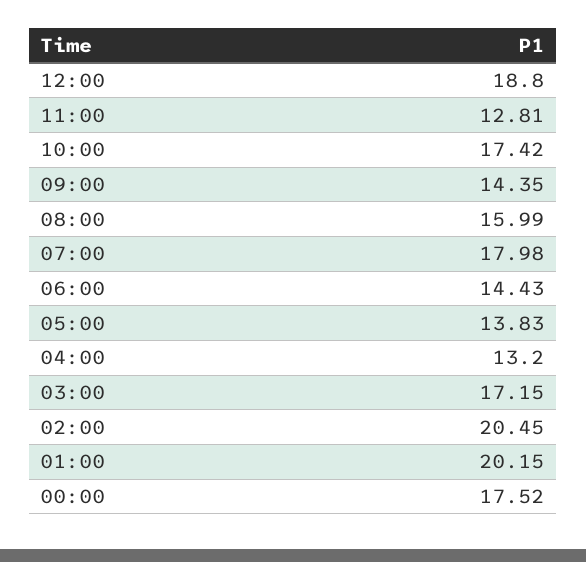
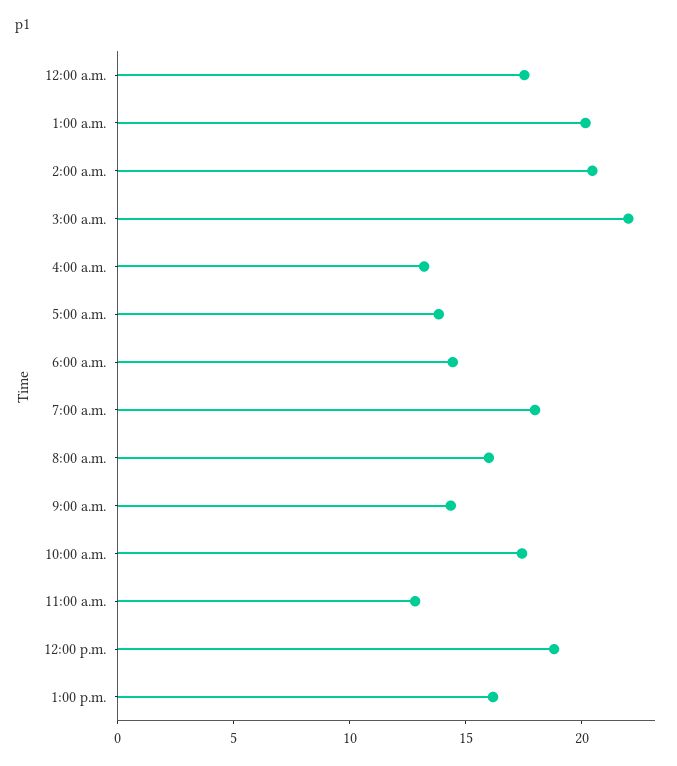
03:00: 17.15 -> 22
1:00 p.m.: none -> 16

